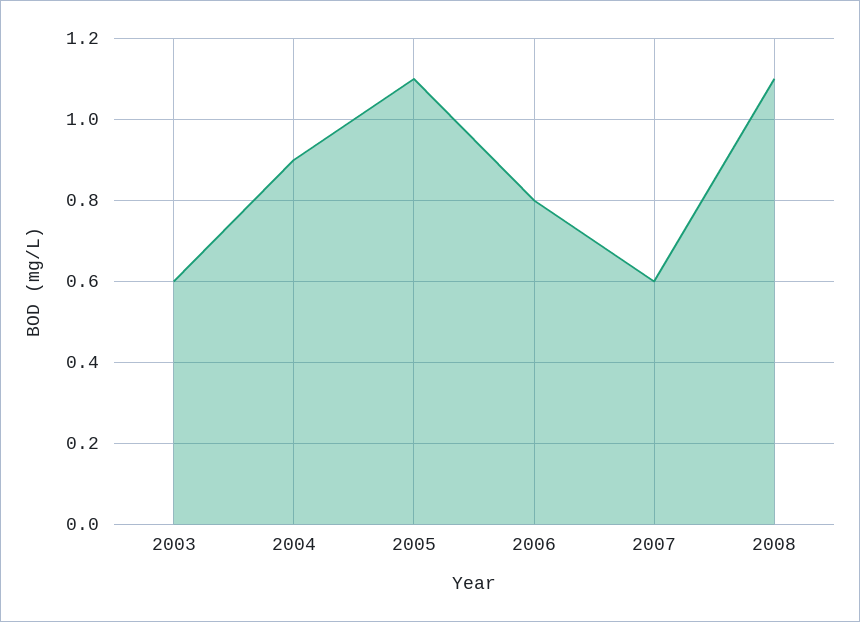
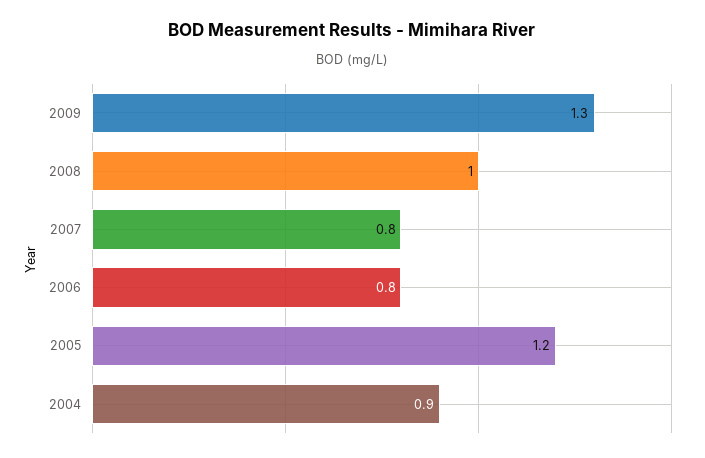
2003: 0.6 -> none
2005: 1.1 -> 1.2
2007: 0.6 -> 0.8
2008: 1.1 -> 1
2009: none -> 1.3

